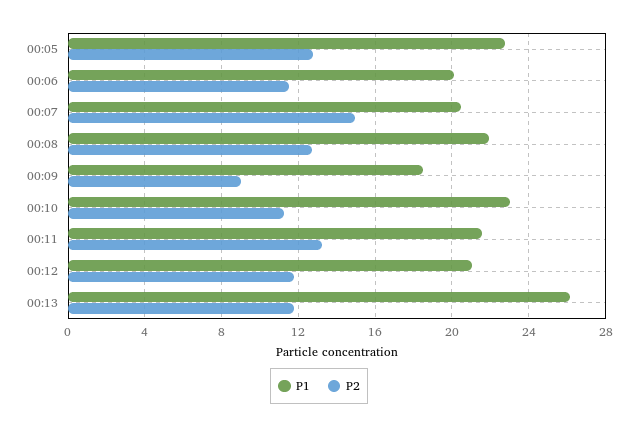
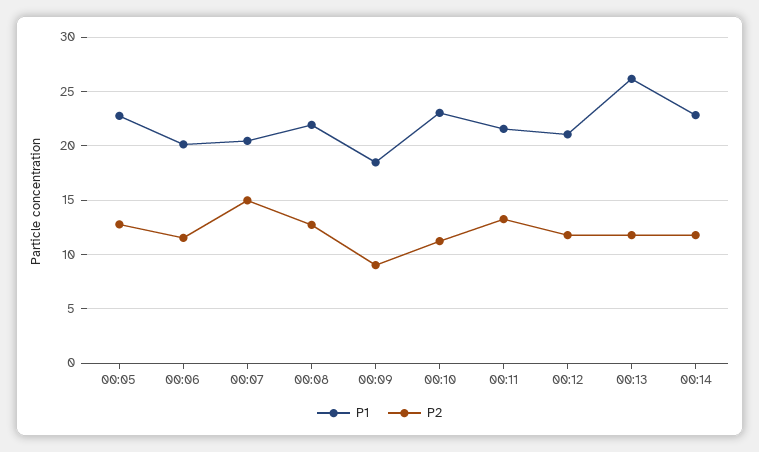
P1, 00:14: none -> 23
P2, 00:14: none -> 12

